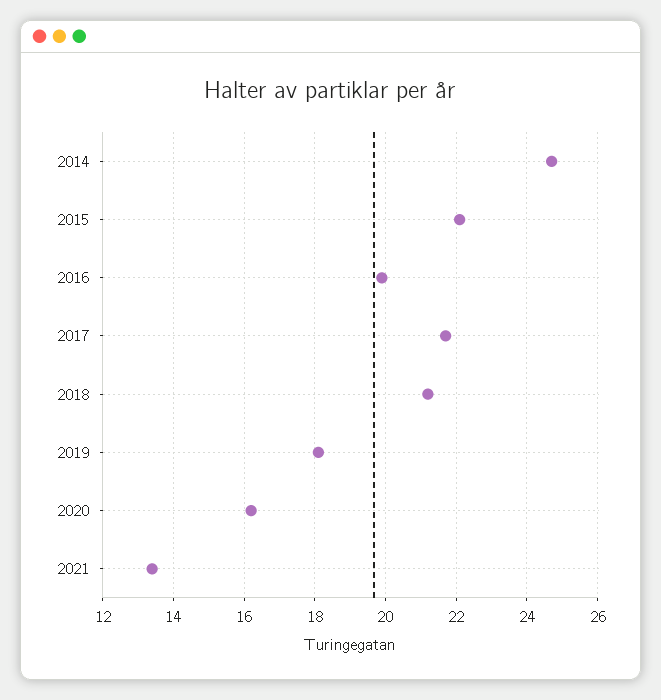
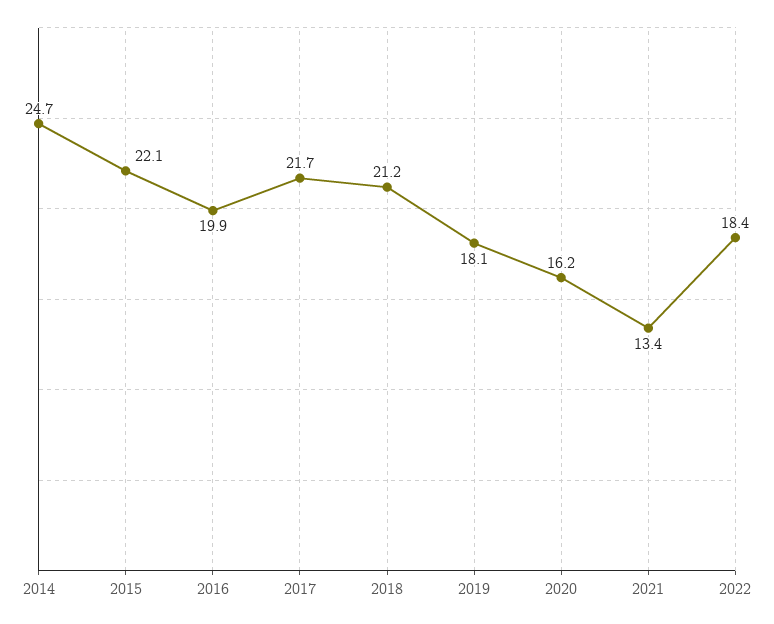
2022: none -> 18.4

